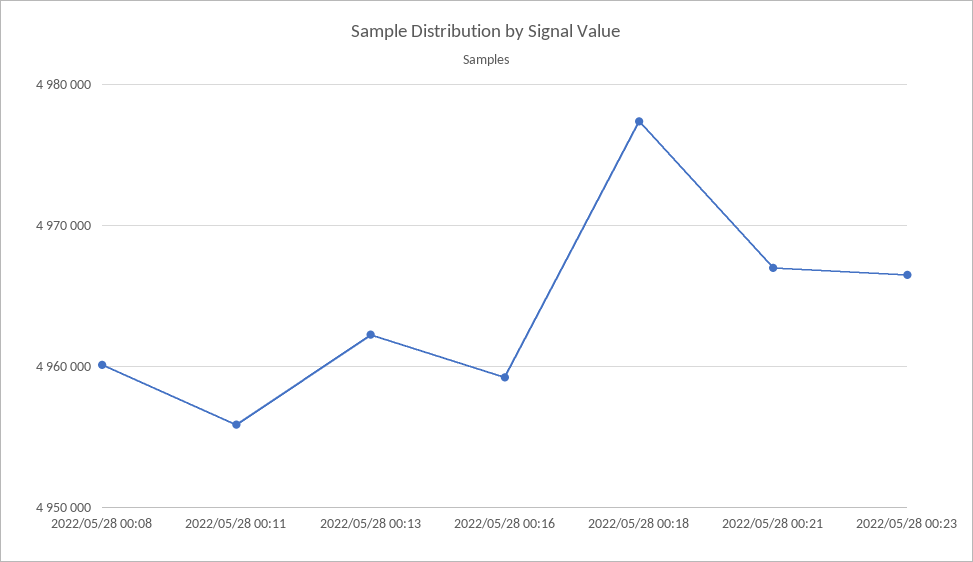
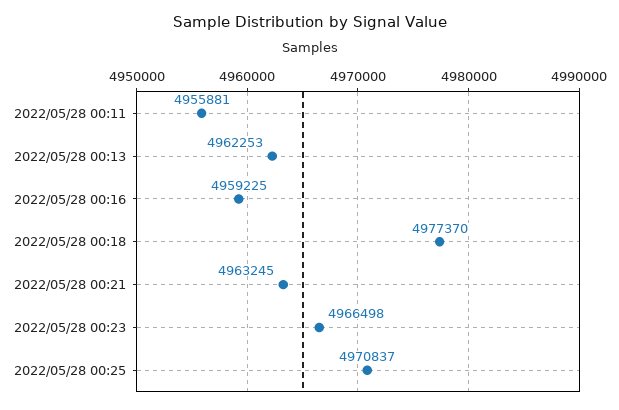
2022/05/28 00:08: 4960000 -> none
2022/05/28 00:21: 4967000 -> 4963245
2022/05/28 00:25: none -> 4970837

